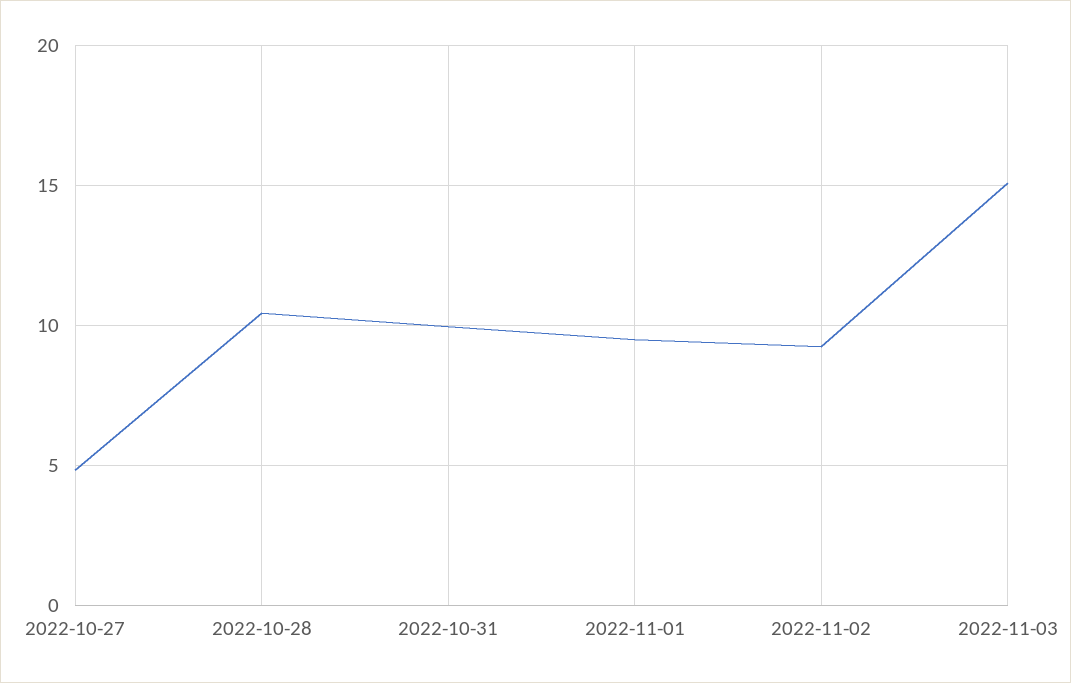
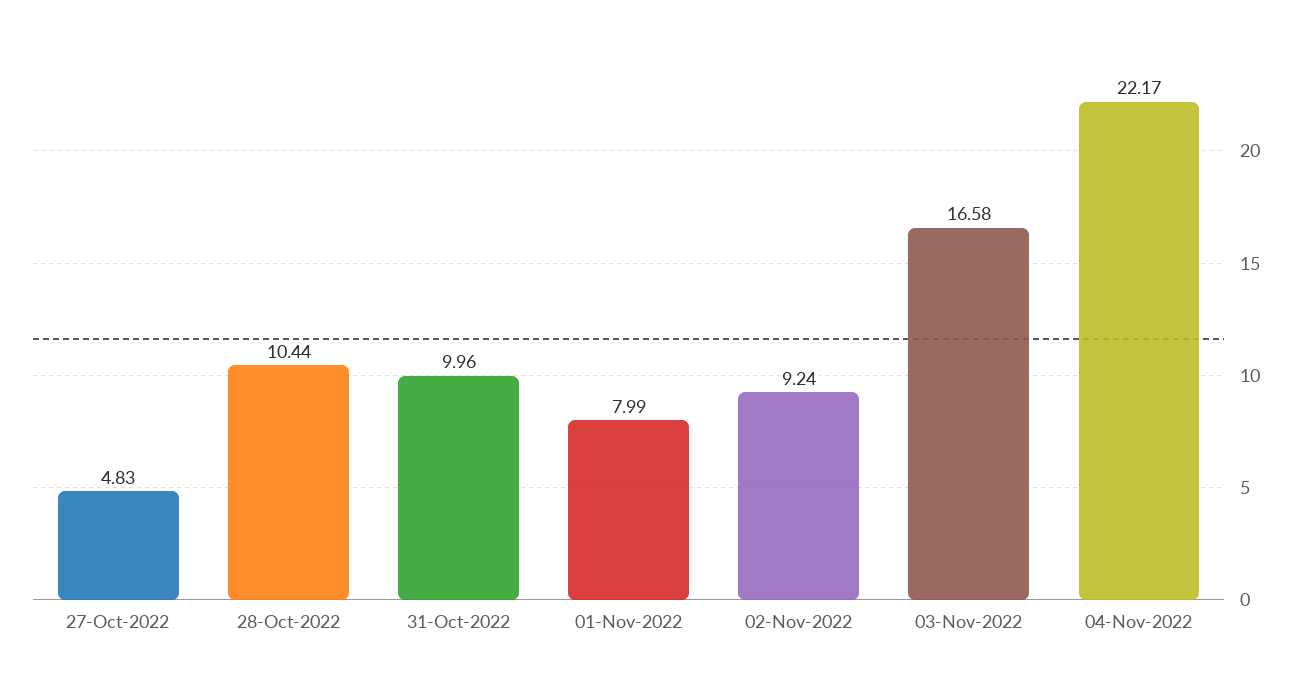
2022-11-01: 9.5 -> 7.99
2022-11-03: 15 -> 16.58
04-Nov-2022: none -> 22.17

